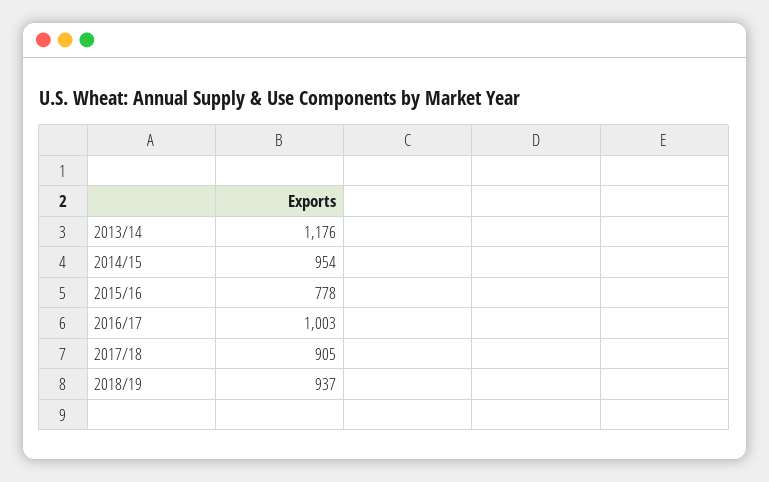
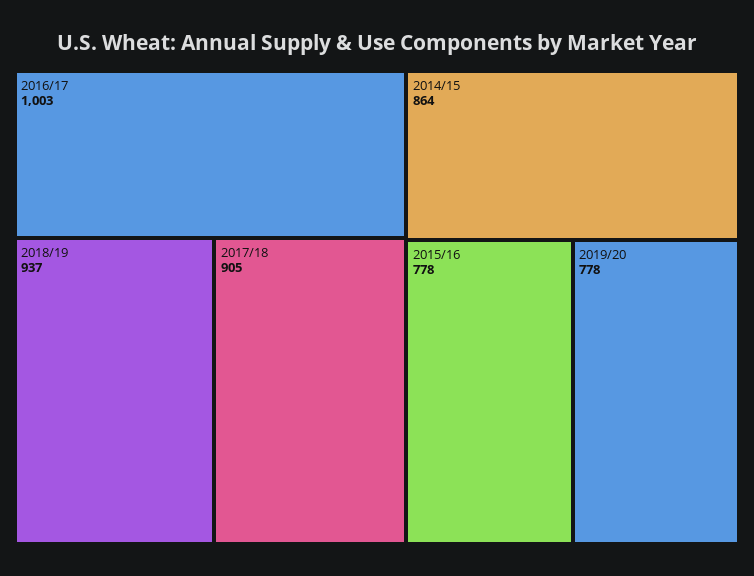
2013/14: 1176 -> none
2014/15: 954 -> 864
2019/20: none -> 778

